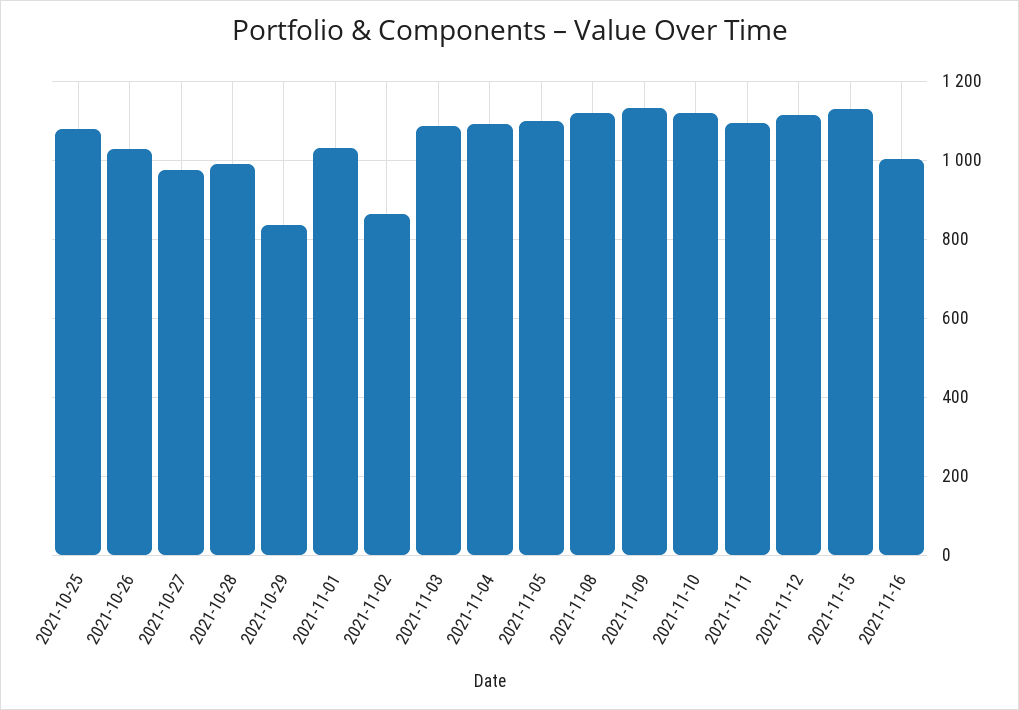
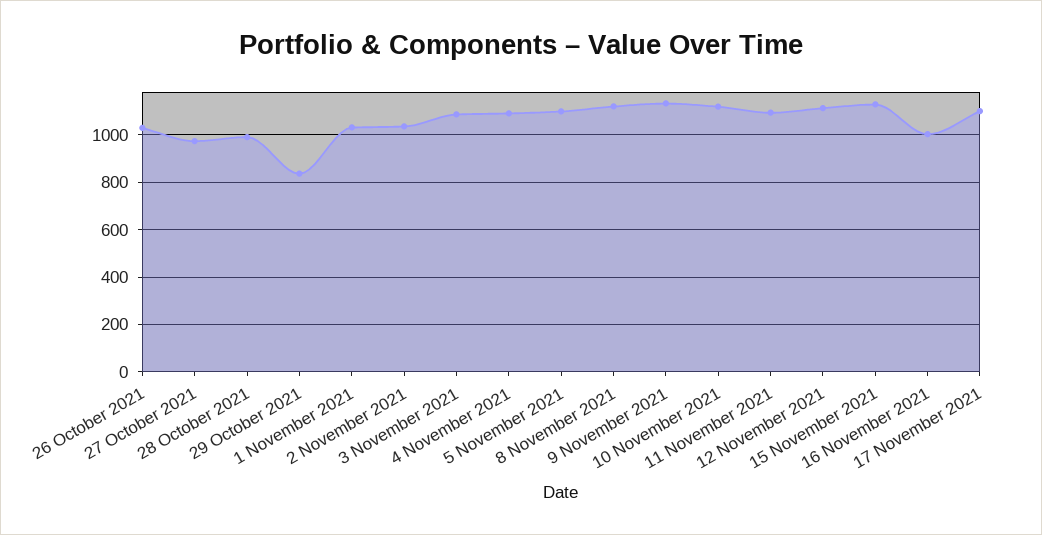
2021-10-25: 1080 -> none
2021-11-02: 860 -> 1050
17 November 2021: none -> 1100

